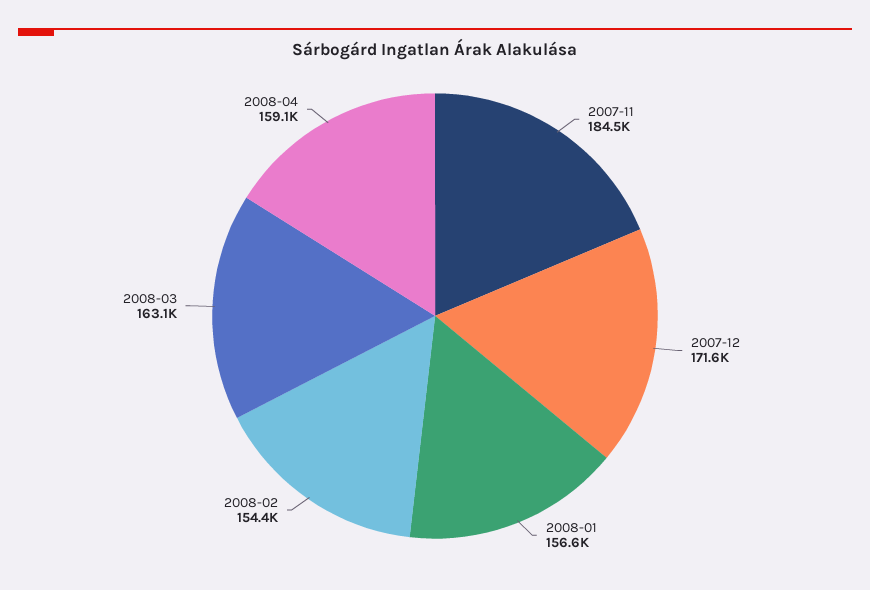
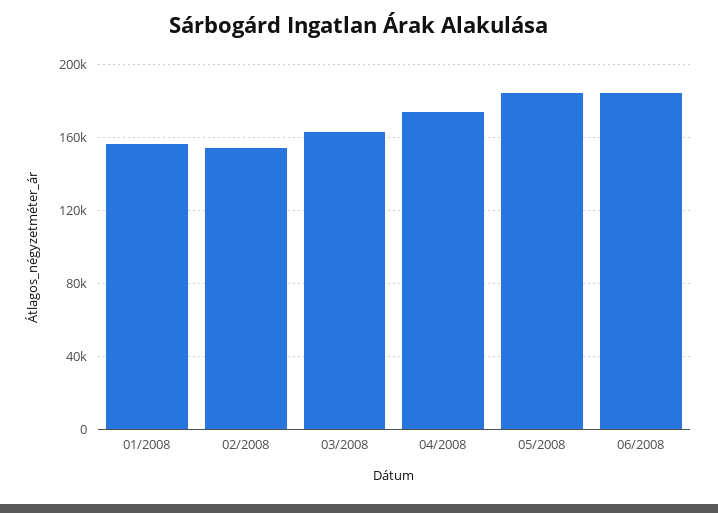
2007-11: 184500 -> none
2007-12: 171600 -> none
2008-04: 159100 -> 175000
05/2008: none -> 185000
06/2008: none -> 185000

